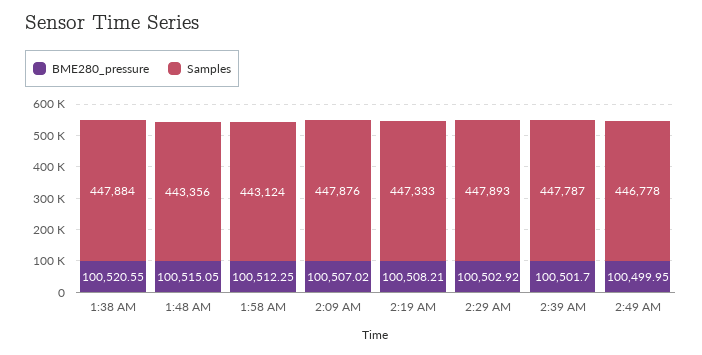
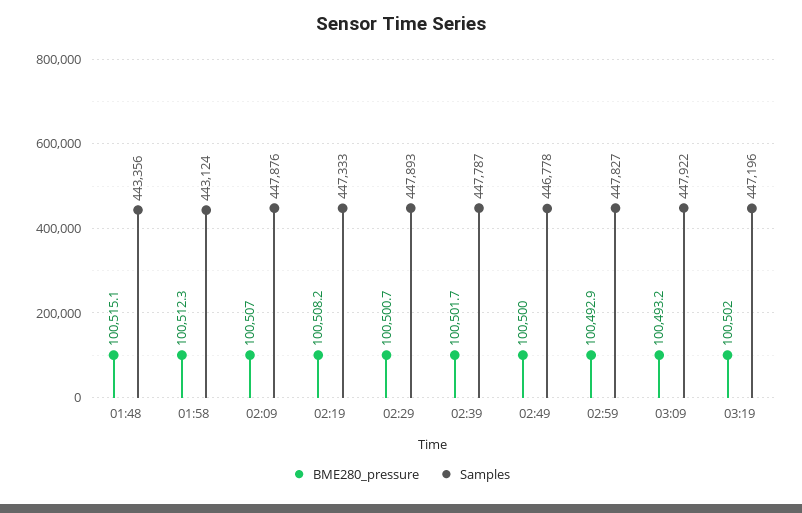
BME280_pressure, 1:38 AM: 100520.55 -> none
Samples, 1:38 AM: 447884 -> none
BME280_pressure, 2:29 AM: 100502.92 -> 100500.7
BME280_pressure, 02:59: none -> 100492.9
Samples, 02:59: none -> 447827
BME280_pressure, 03:09: none -> 100493.2
Samples, 03:09: none -> 447922
BME280_pressure, 03:19: none -> 100502
Samples, 03:19: none -> 447196

